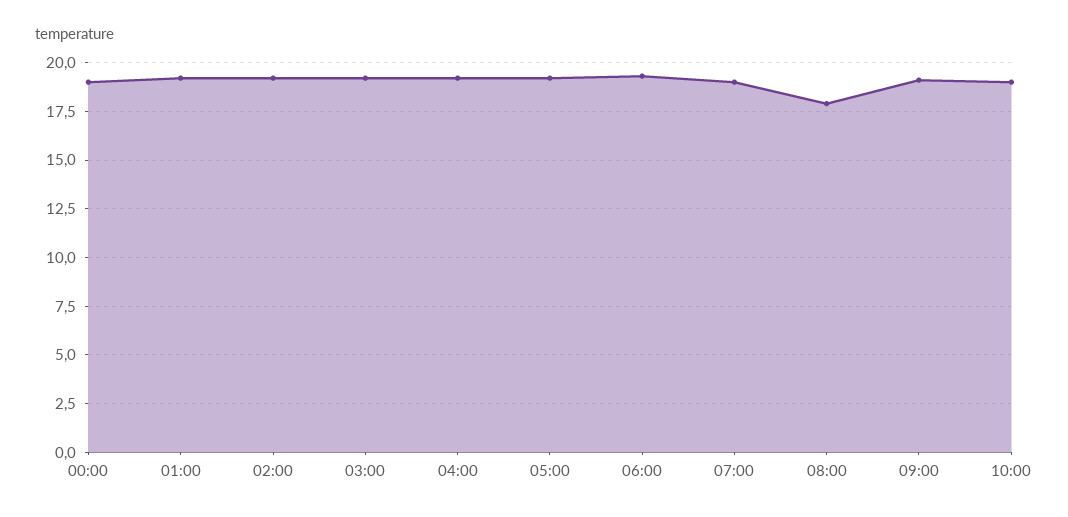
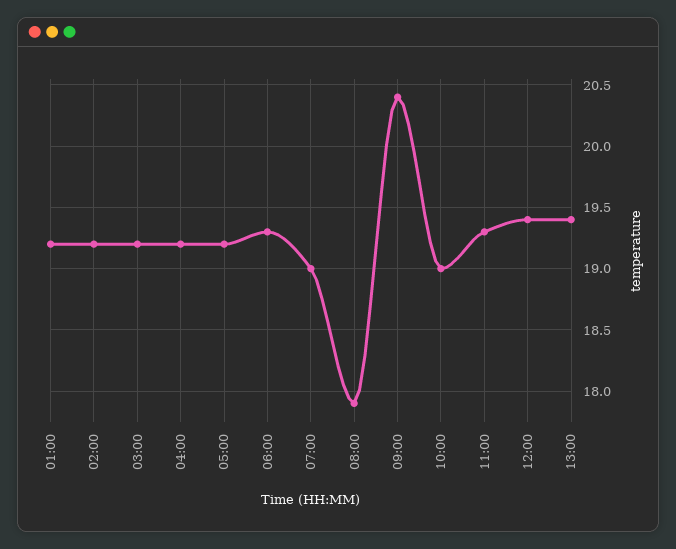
00:00: 19 -> none
09:00: 19 -> 20.4
11:00: none -> 19.3
12:00: none -> 19.4
13:00: none -> 19.4

